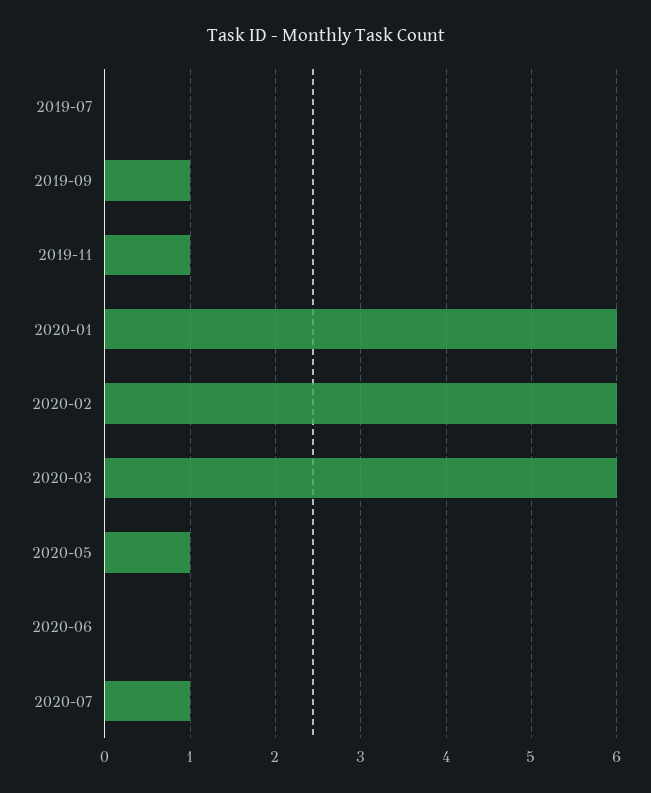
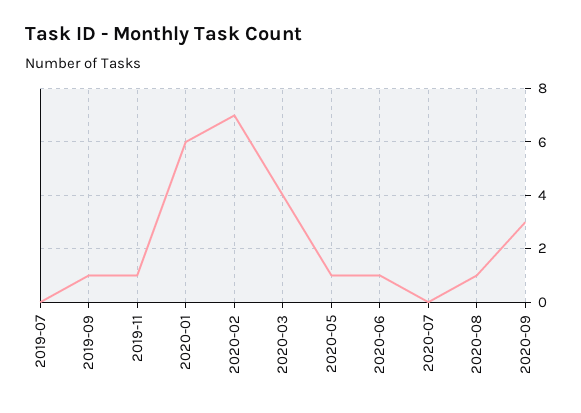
2020-02: 6 -> 7
2020-03: 6 -> 4
2020-06: 0 -> 1
2020-07: 1 -> 0
2020-08: none -> 1
2020-09: none -> 3

